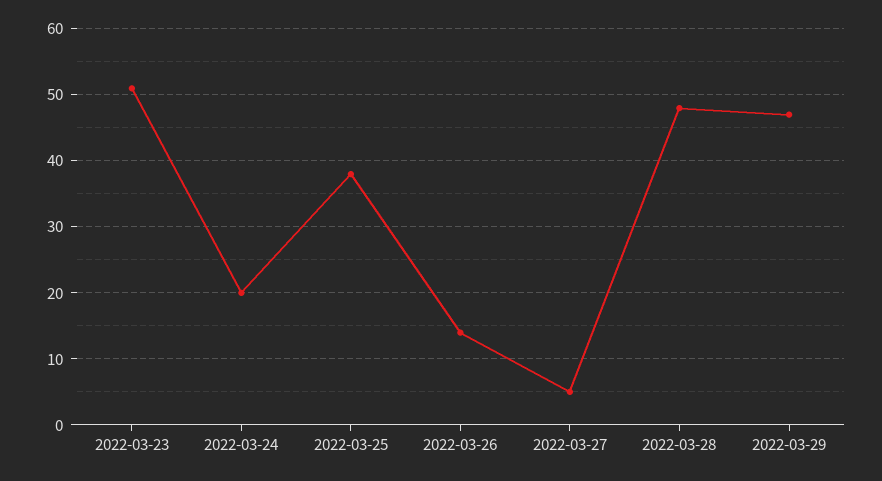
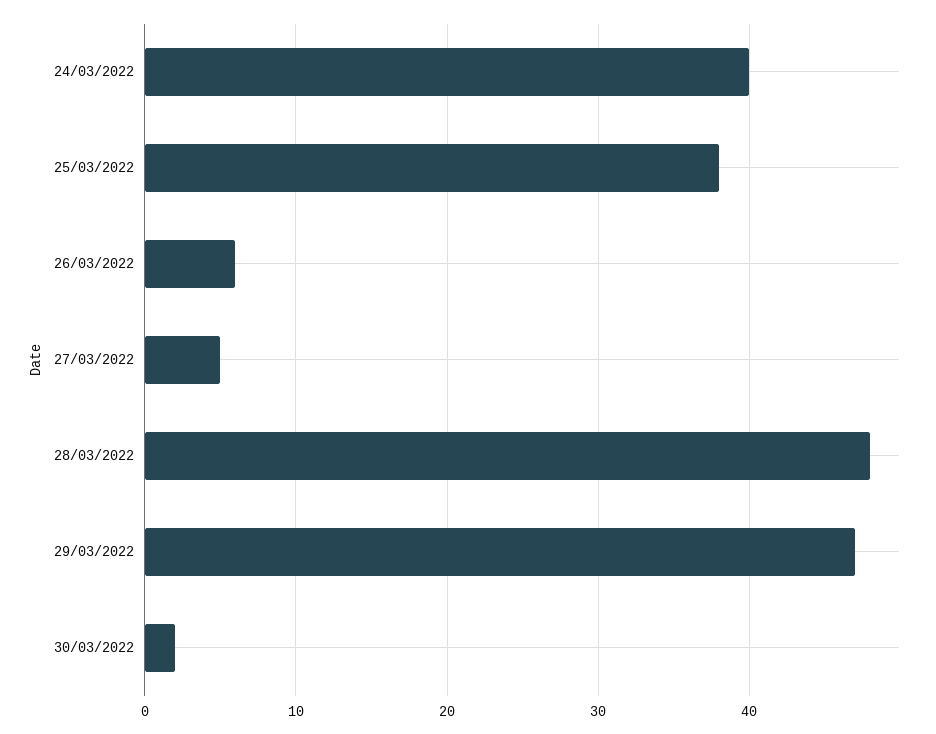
2022-03-23: 51 -> none
2022-03-24: 20 -> 40
2022-03-26: 14 -> 6
30/03/2022: none -> 2

